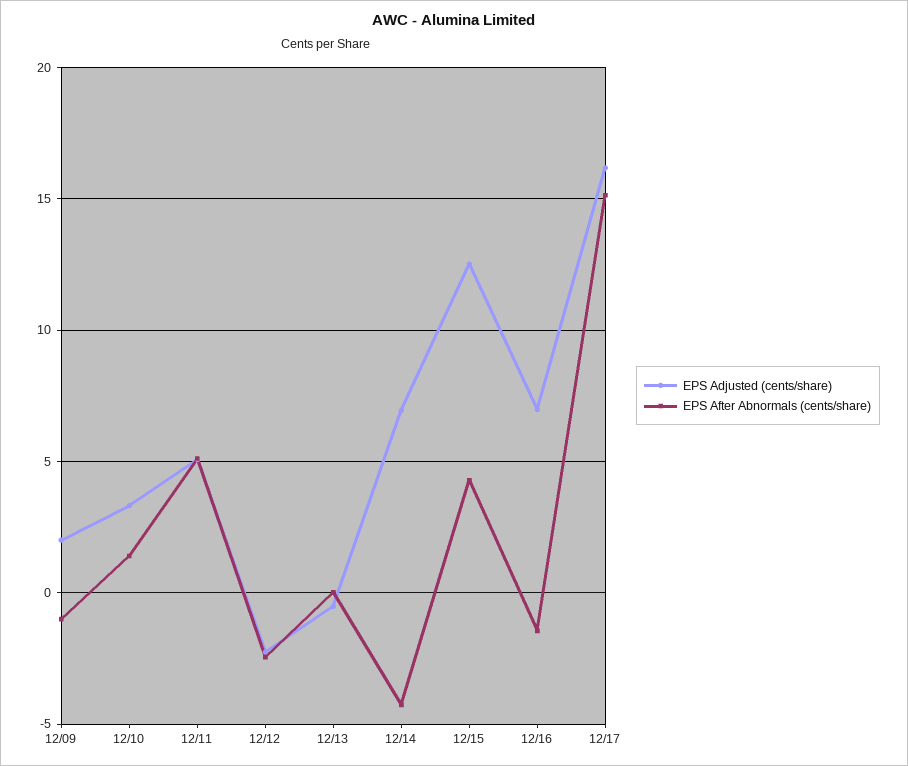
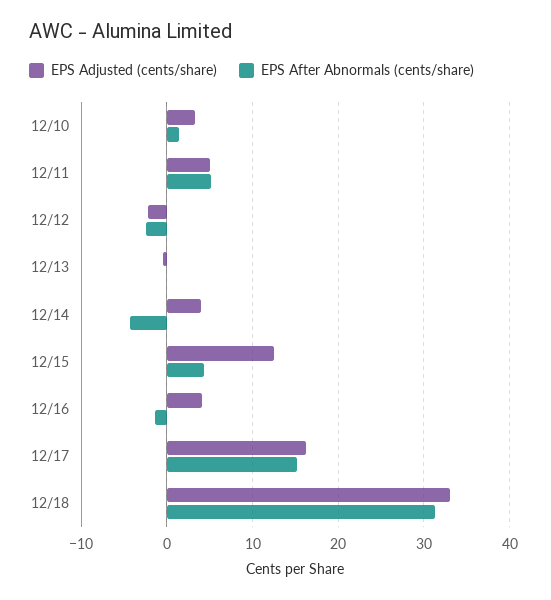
EPS Adjusted (cents/share), 12/09: 2 -> none
EPS After Abnormals (cents/share), 12/09: -1 -> none
EPS Adjusted (cents/share), 12/14: 7 -> 4
EPS Adjusted (cents/share), 12/16: 7 -> 4
EPS Adjusted (cents/share), 12/18: none -> 33
EPS After Abnormals (cents/share), 12/18: none -> 31

